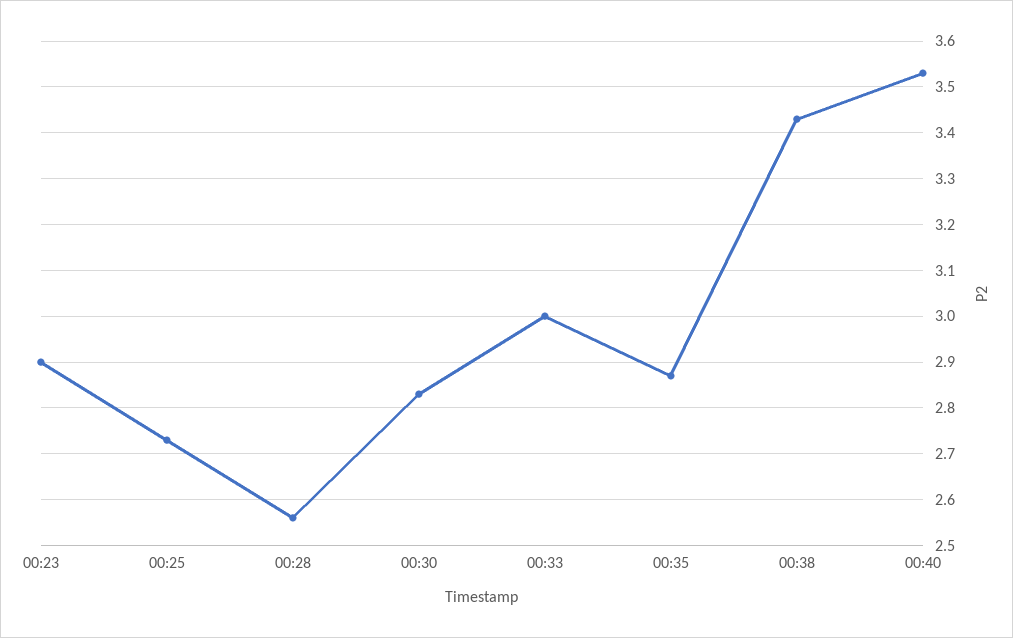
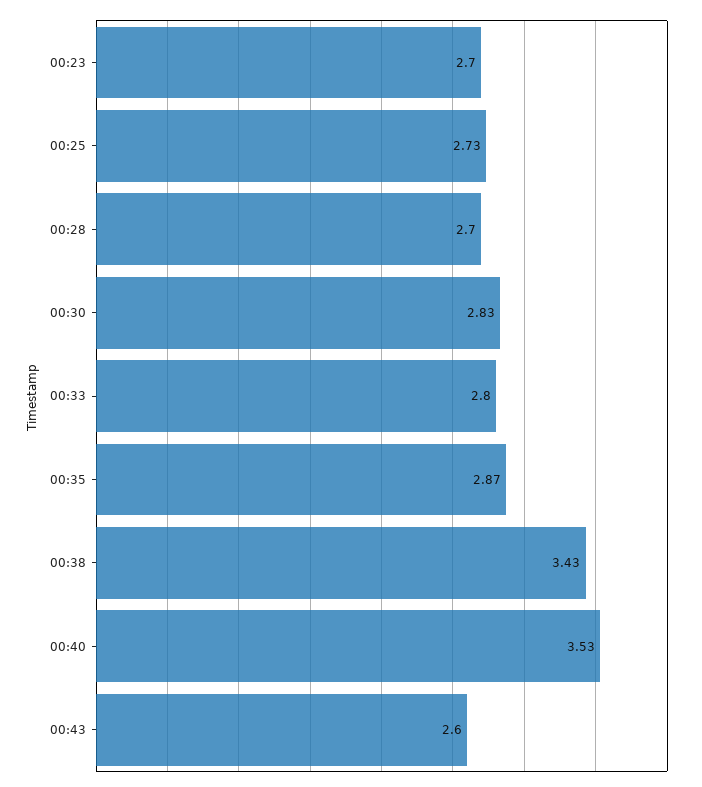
00:23: 2.9 -> 2.7
00:28: 2.55 -> 2.7
00:33: 3 -> 2.8
00:43: none -> 2.6

